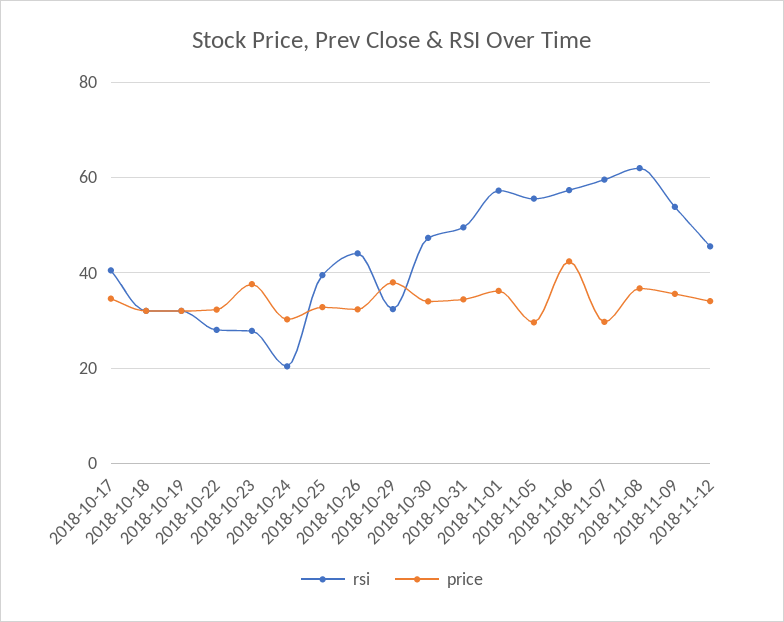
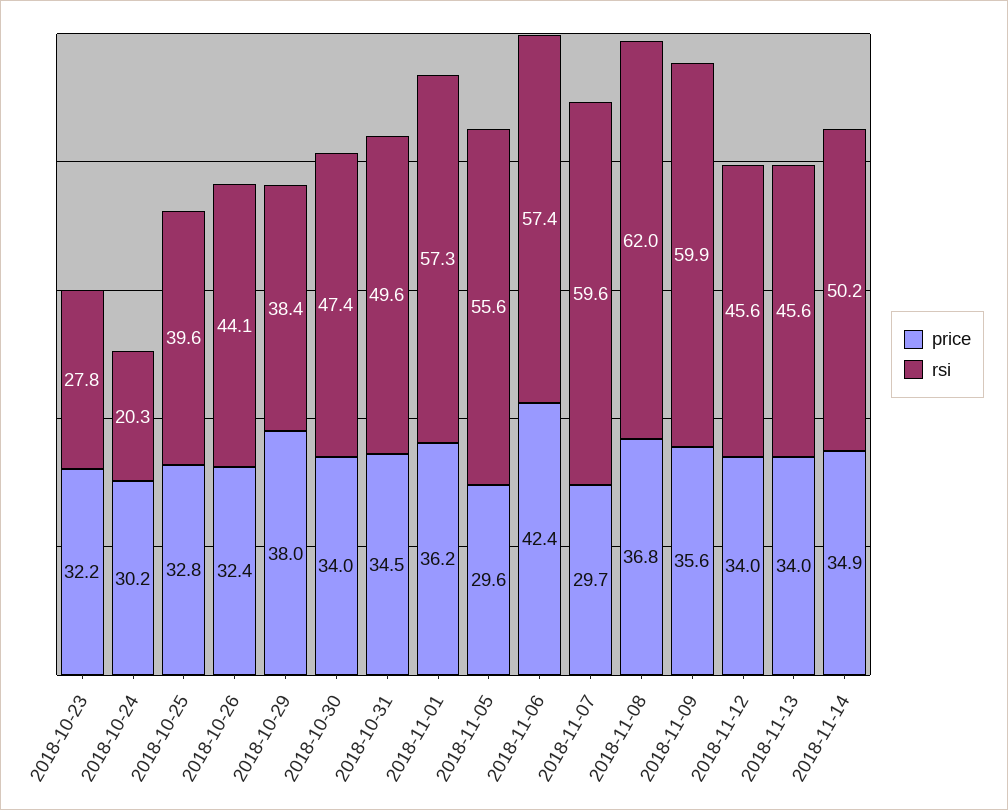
rsi, 2018-10-17: 40 -> none
price, 2018-10-17: 34 -> none
rsi, 2018-10-18: 32 -> none
price, 2018-10-18: 32 -> none
rsi, 2018-10-19: 32 -> none
price, 2018-10-19: 32 -> none
rsi, 2018-10-22: 28 -> none
price, 2018-10-22: 32 -> none
price, 2018-10-23: 38 -> 32.2
rsi, 2018-10-29: 32 -> 38.4
rsi, 2018-11-09: 54 -> 59.9
price, 2018-11-13: none -> 34
rsi, 2018-11-13: none -> 45.6
price, 2018-11-14: none -> 34.9
rsi, 2018-11-14: none -> 50.2

